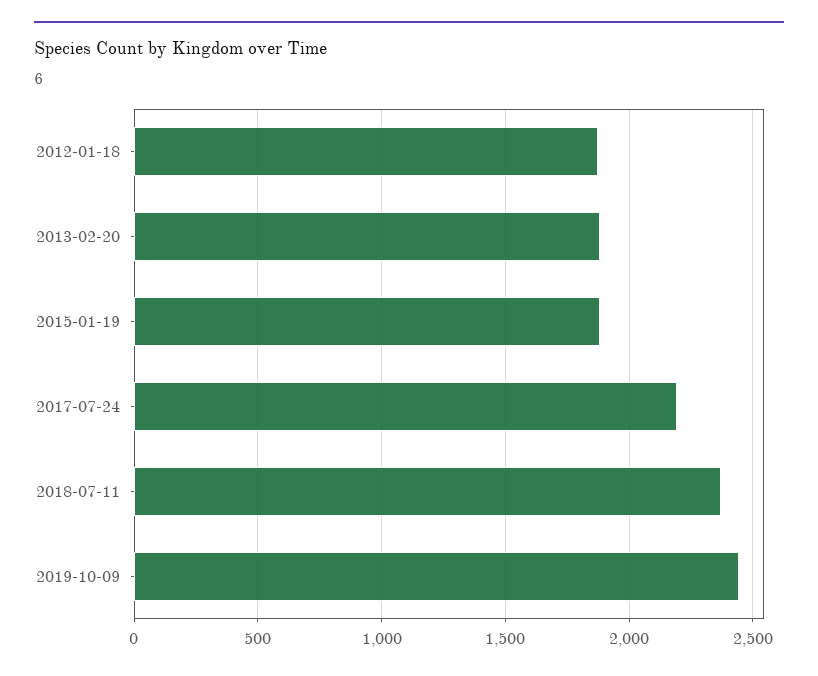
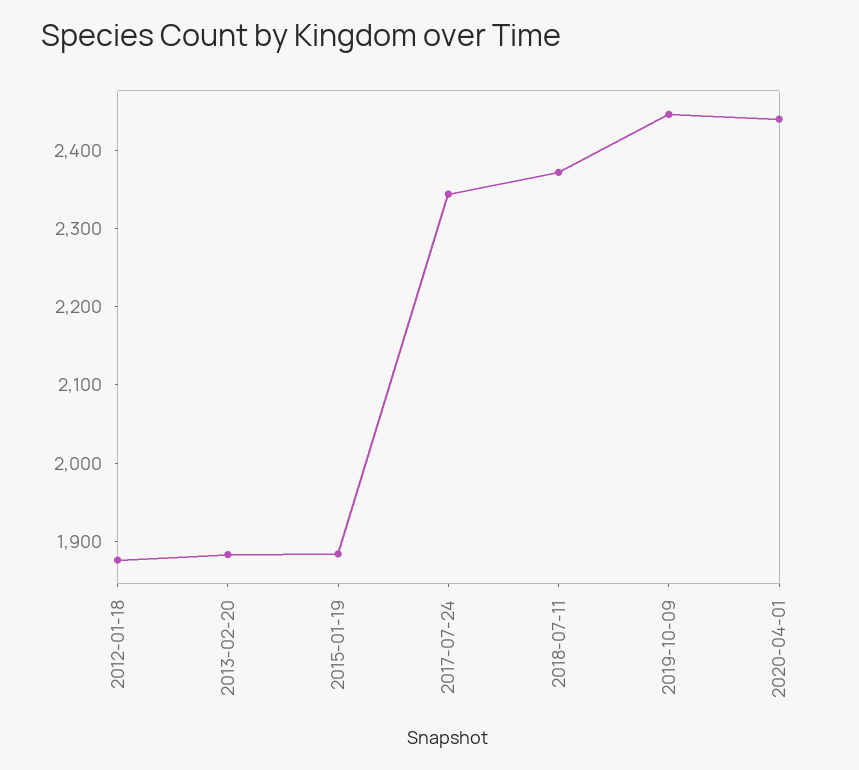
2017-07-24: 2200 -> 2340
2020-04-01: none -> 2440

